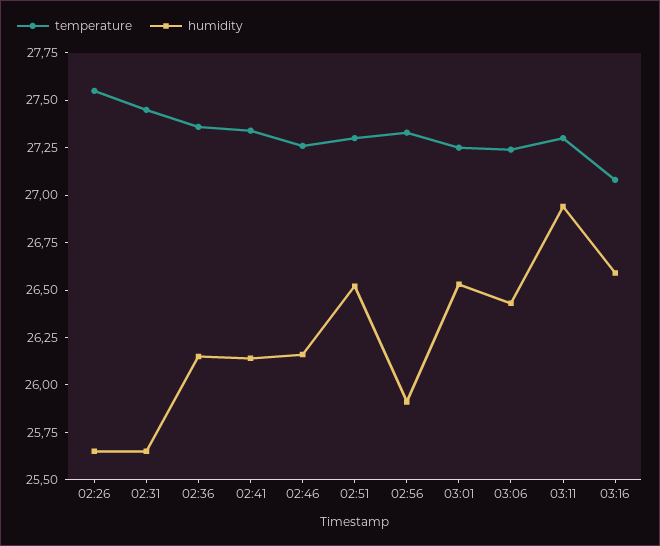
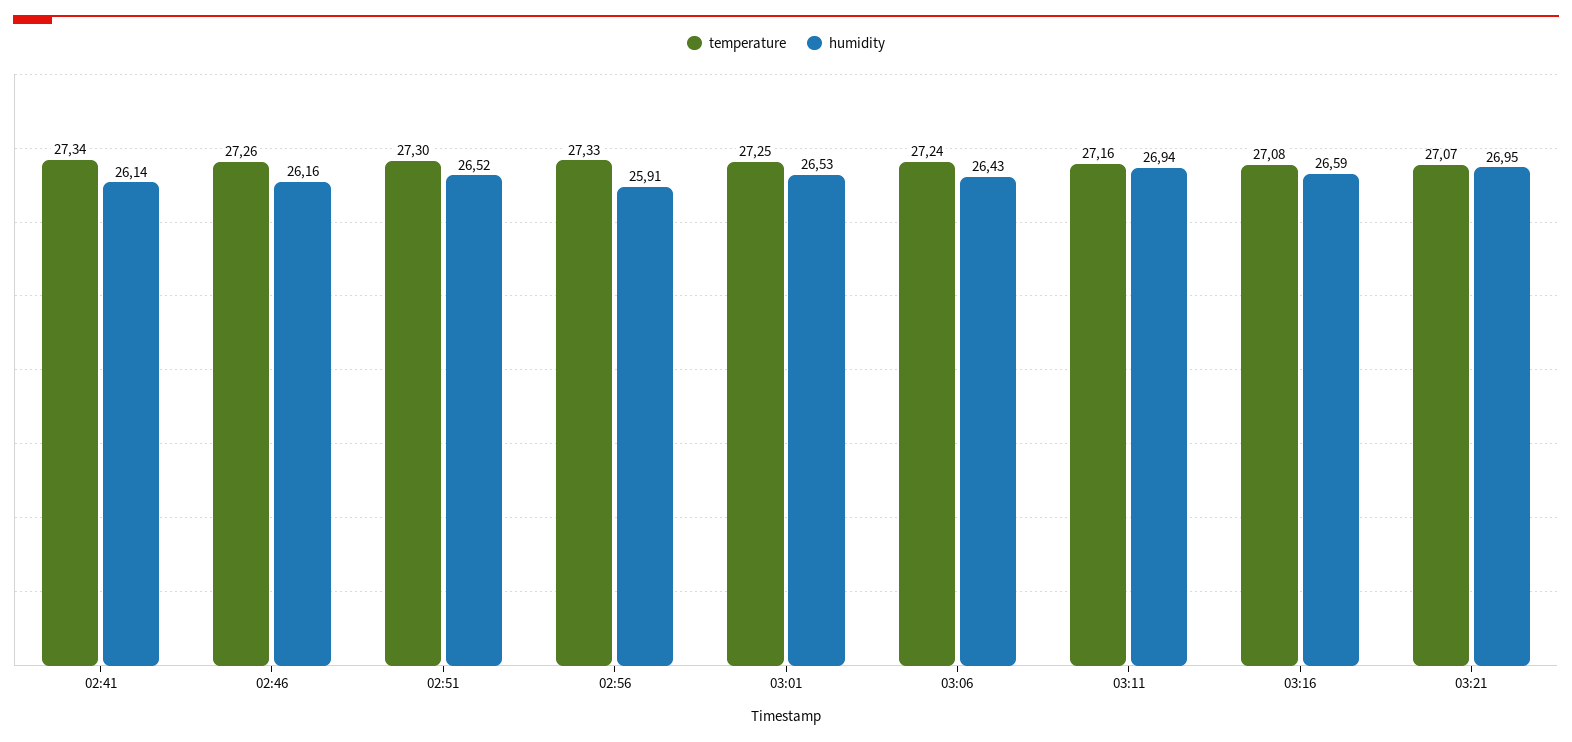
temperature, 02:26: 27.55 -> none
humidity, 02:26: 25.65 -> none
temperature, 02:31: 27.45 -> none
humidity, 02:31: 25.65 -> none
temperature, 02:36: 27.35 -> none
humidity, 02:36: 26.15 -> none
temperature, 03:11: 27.3 -> 27.16
temperature, 03:21: none -> 27.07
humidity, 03:21: none -> 26.95

